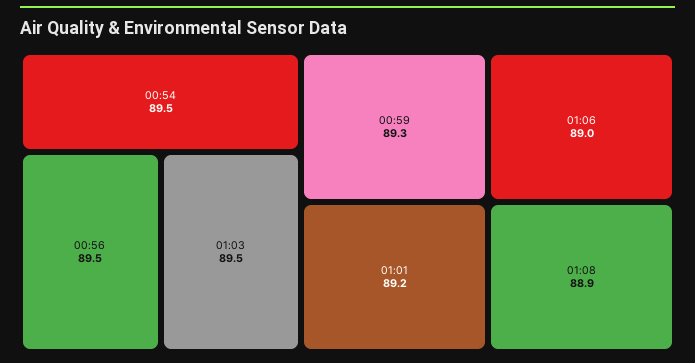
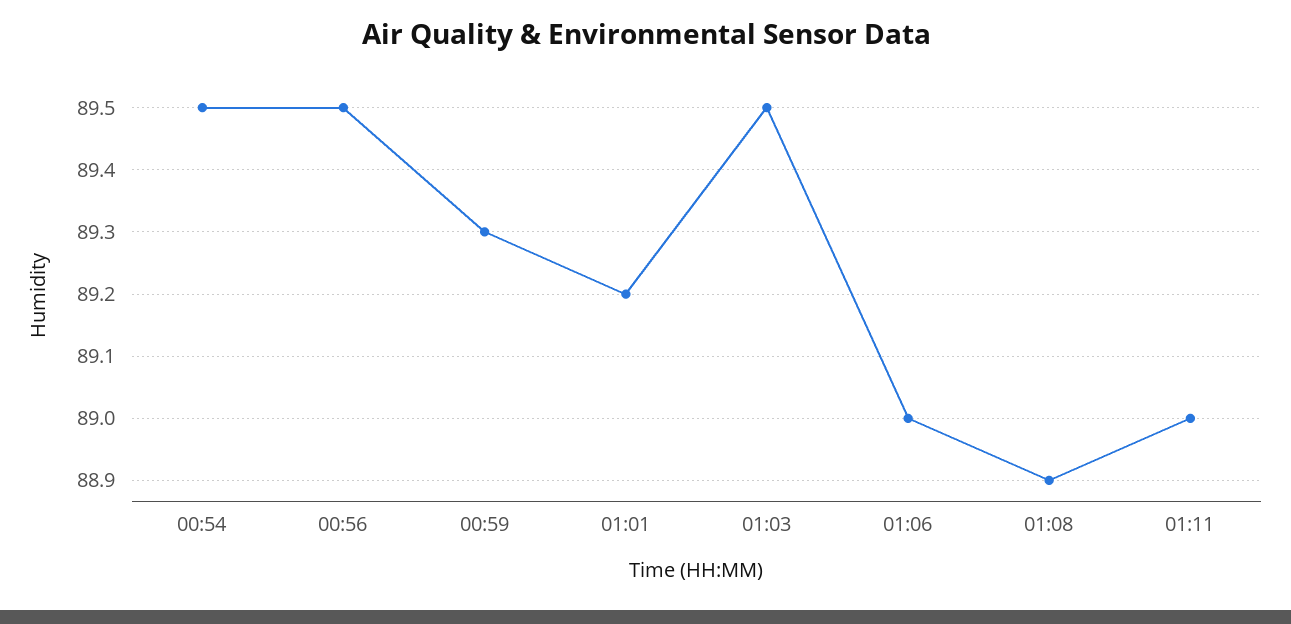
01:11: none -> 89

